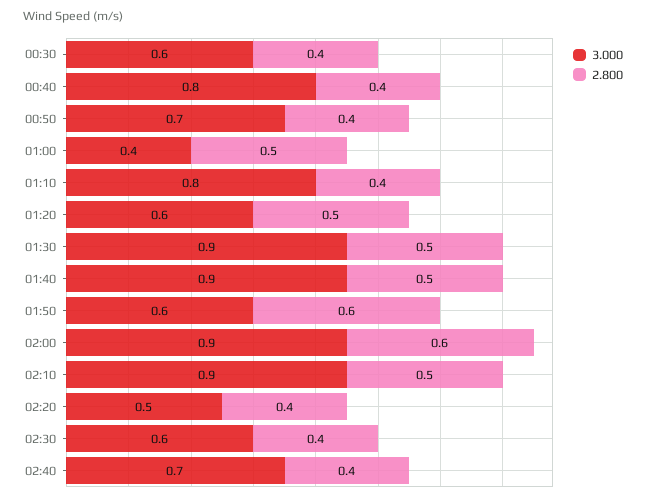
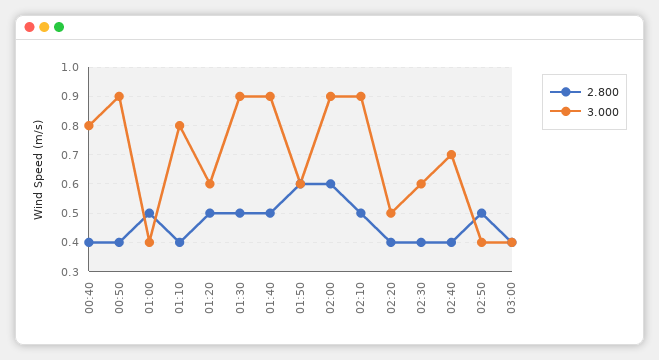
3.000, 00:30: 0.6 -> none
2.800, 00:30: 0.4 -> none
3.000, 00:50: 0.7 -> 0.9
2.800, 02:50: none -> 0.5
3.000, 02:50: none -> 0.4
2.800, 03:00: none -> 0.4
3.000, 03:00: none -> 0.4

